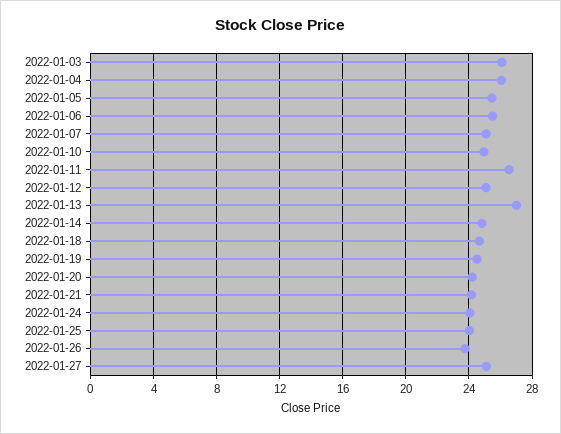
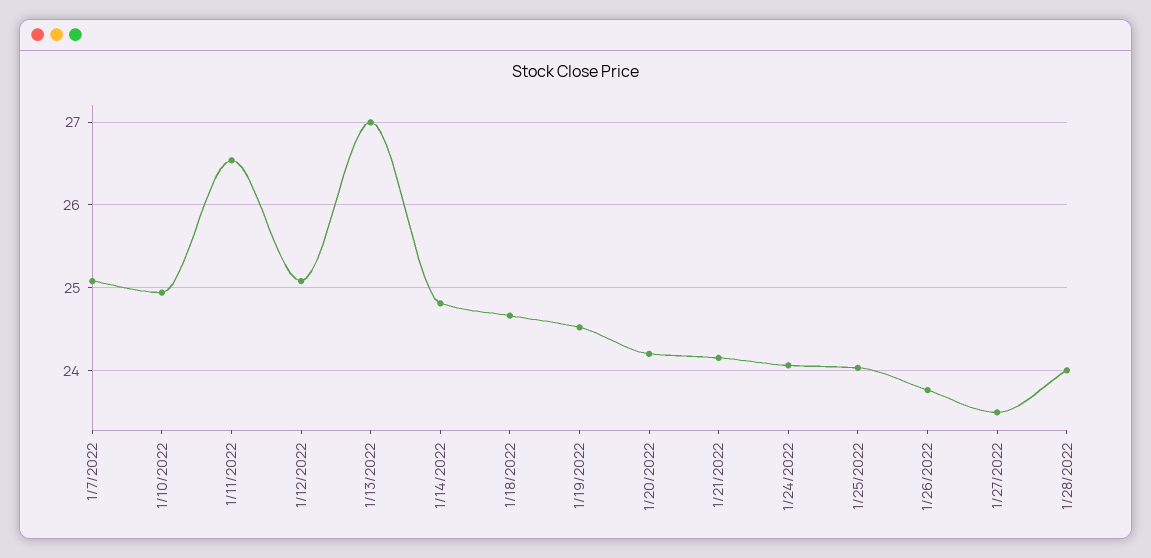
2022-01-03: 26 -> none
2022-01-04: 26 -> none
2022-01-05: 25.5 -> none
2022-01-06: 25.5 -> none
2022-01-27: 25 -> 23.5
1/28/2022: none -> 24

